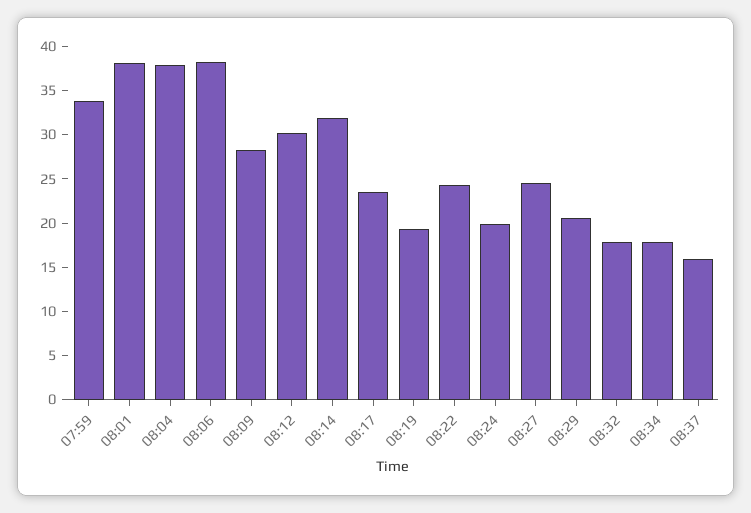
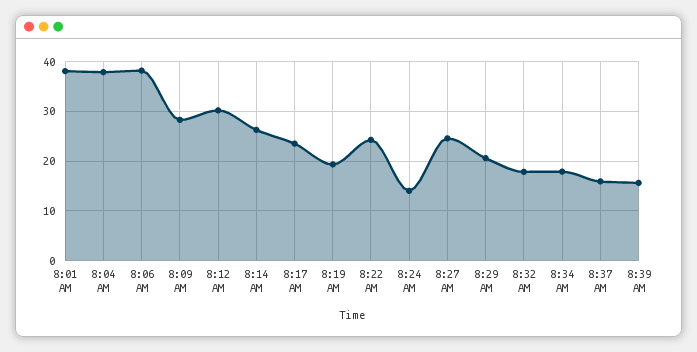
07:59: 34 -> none
08:14: 32 -> 26
08:24: 20 -> 14
8:39 AM: none -> 16

